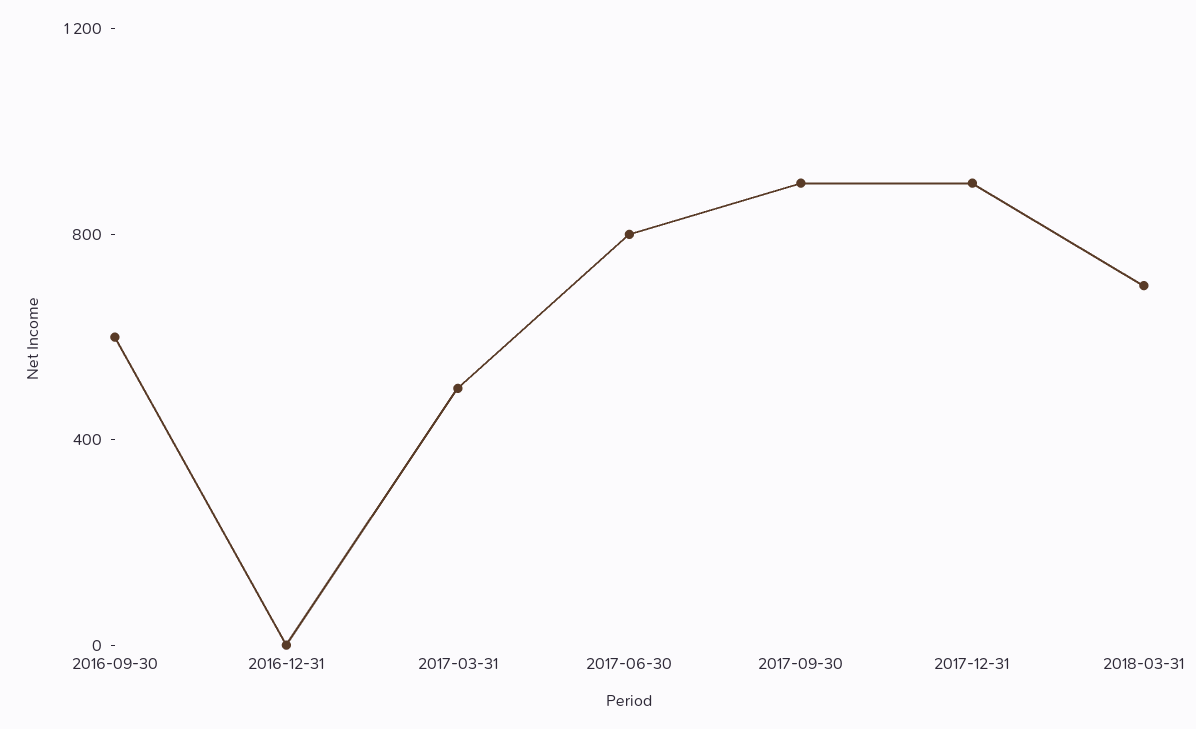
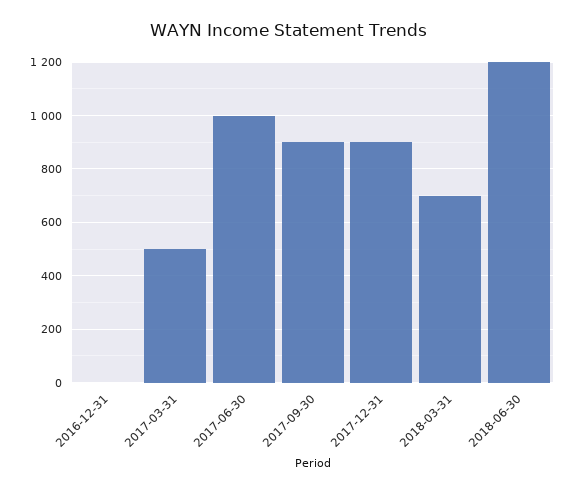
2016-09-30: 600 -> none
2017-06-30: 800 -> 1000
2018-06-30: none -> 1200

